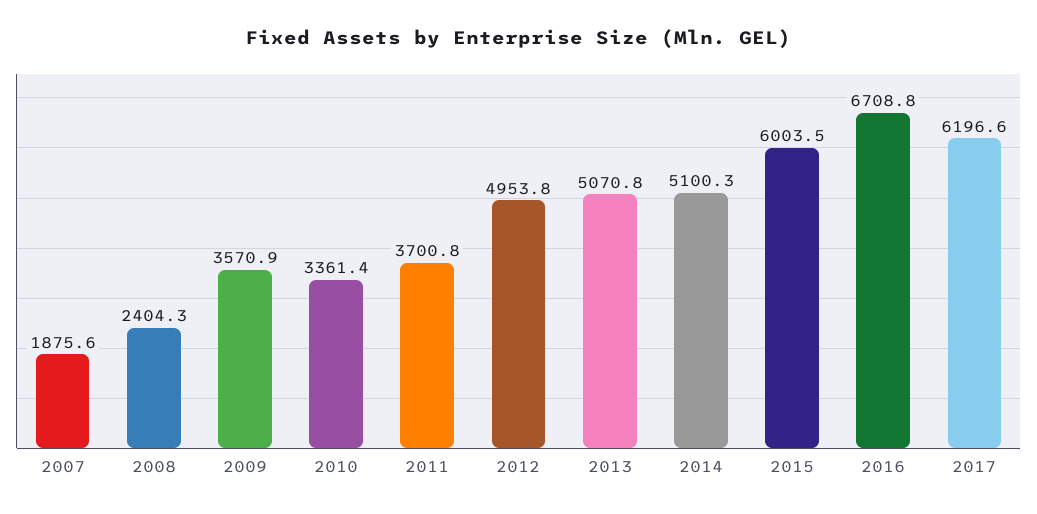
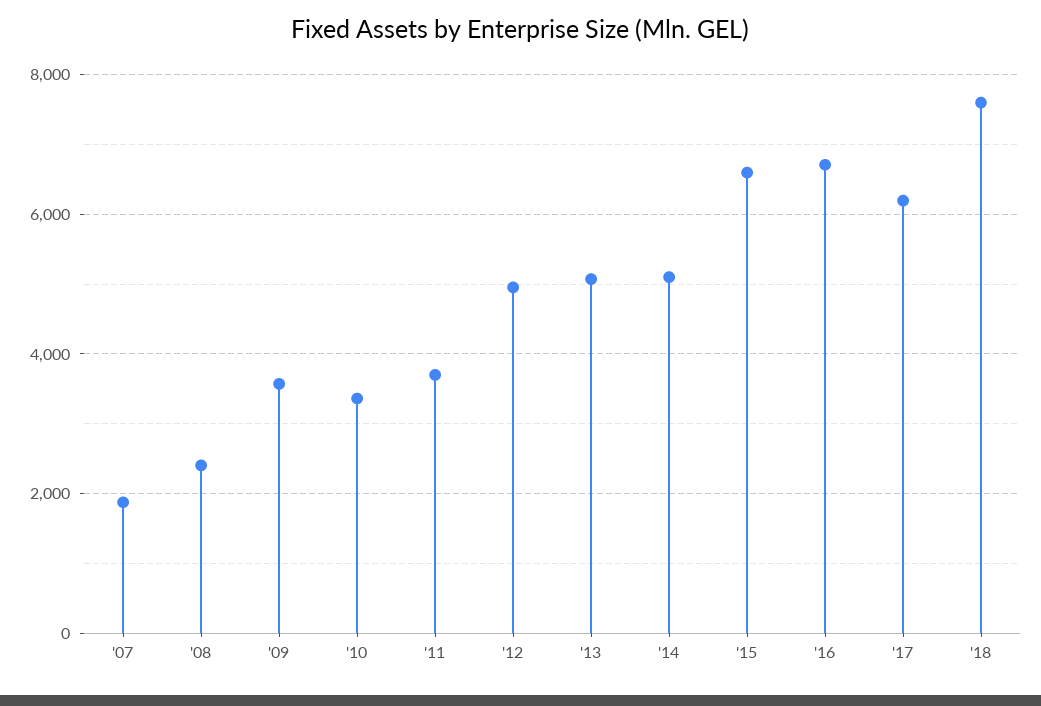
2015: 6003.5 -> 6600
'18: none -> 7600

